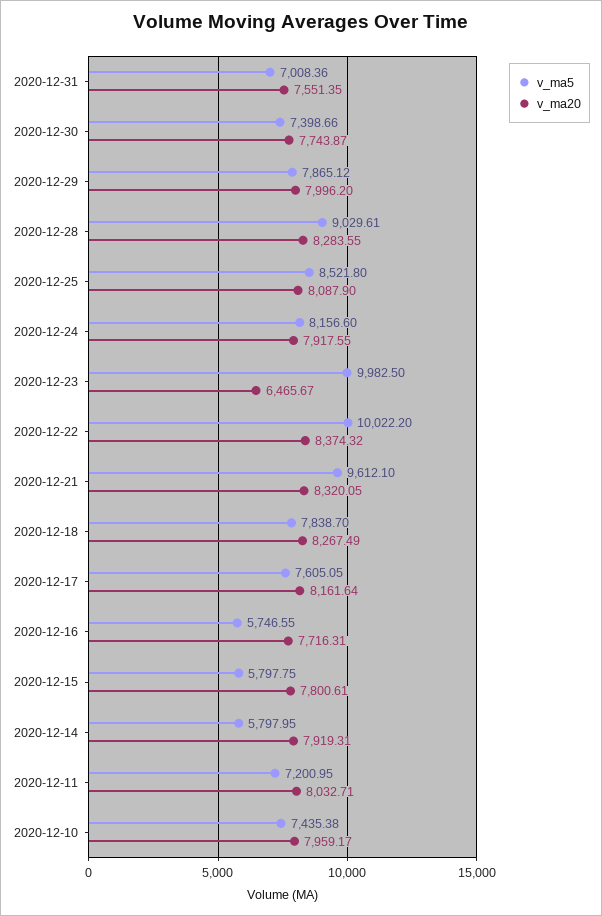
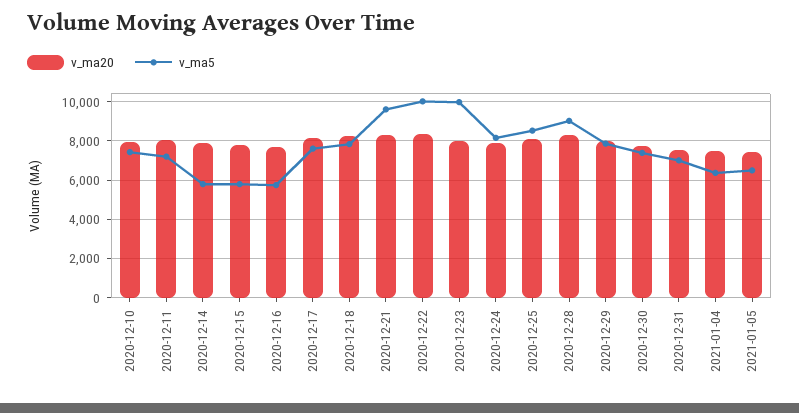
v_ma20, 2020-12-23: 6465.67 -> 8000
v_ma20, 2021-01-04: none -> 7500
v_ma5, 2021-01-04: none -> 6500
v_ma20, 2021-01-05: none -> 7500
v_ma5, 2021-01-05: none -> 6500

